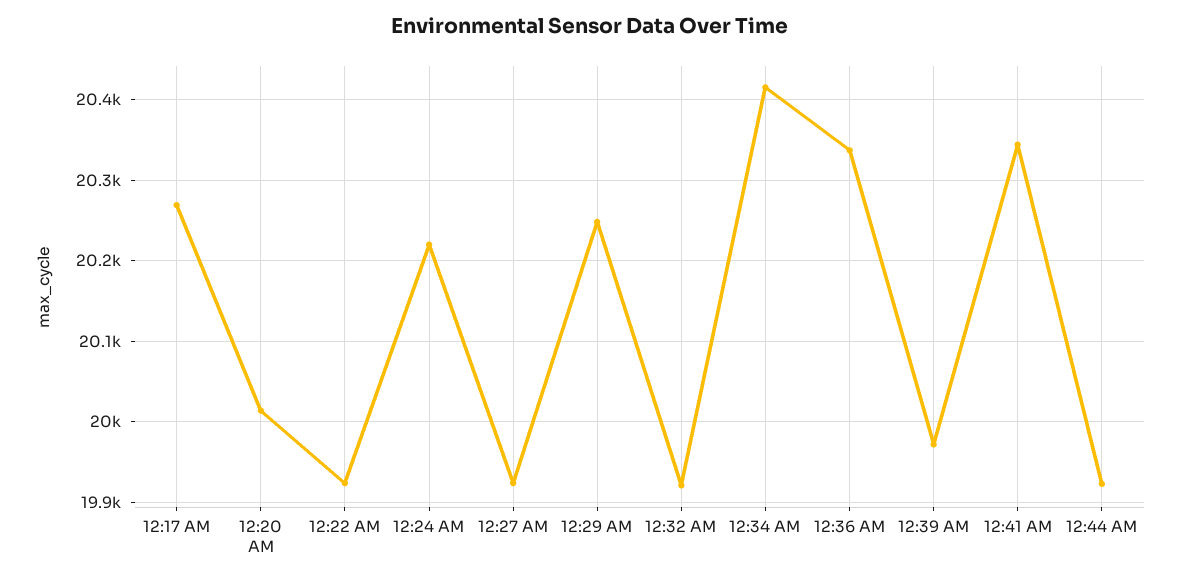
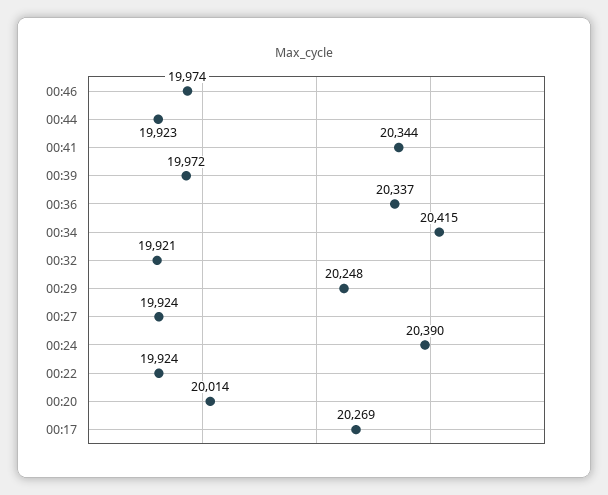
12:24 AM: 20220 -> 20390
00:46: none -> 19974

